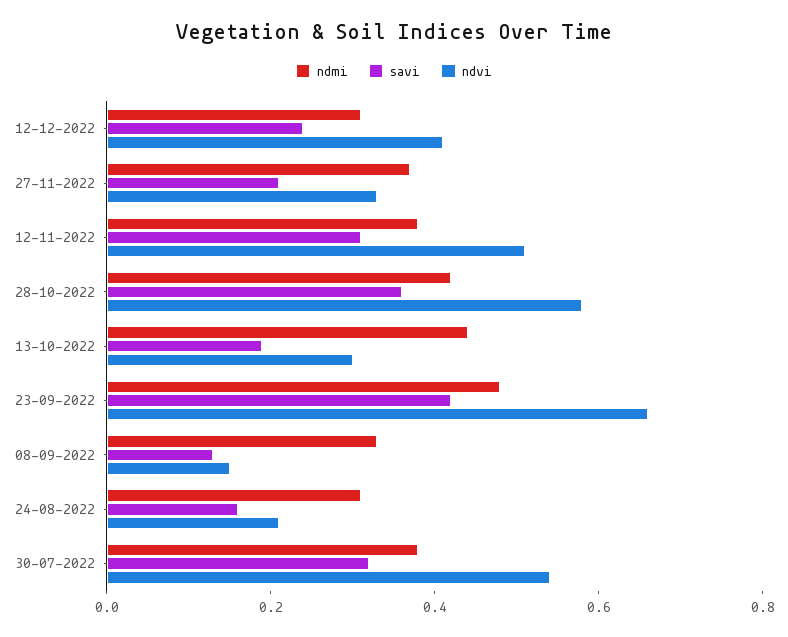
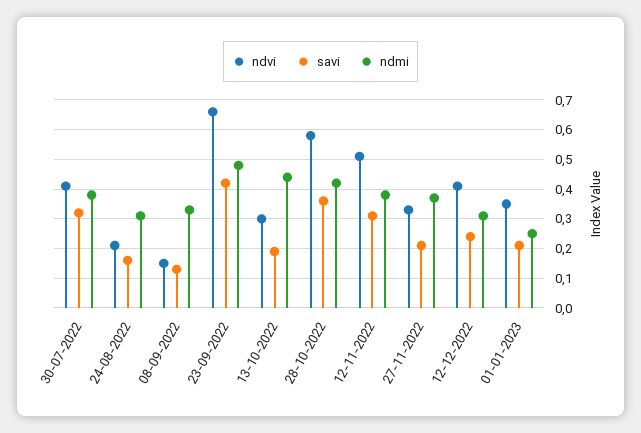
ndvi, 30-07-2022: 0.55 -> 0.4
ndvi, 01-01-2023: none -> 0.35
savi, 01-01-2023: none -> 0.2
ndmi, 01-01-2023: none -> 0.25

